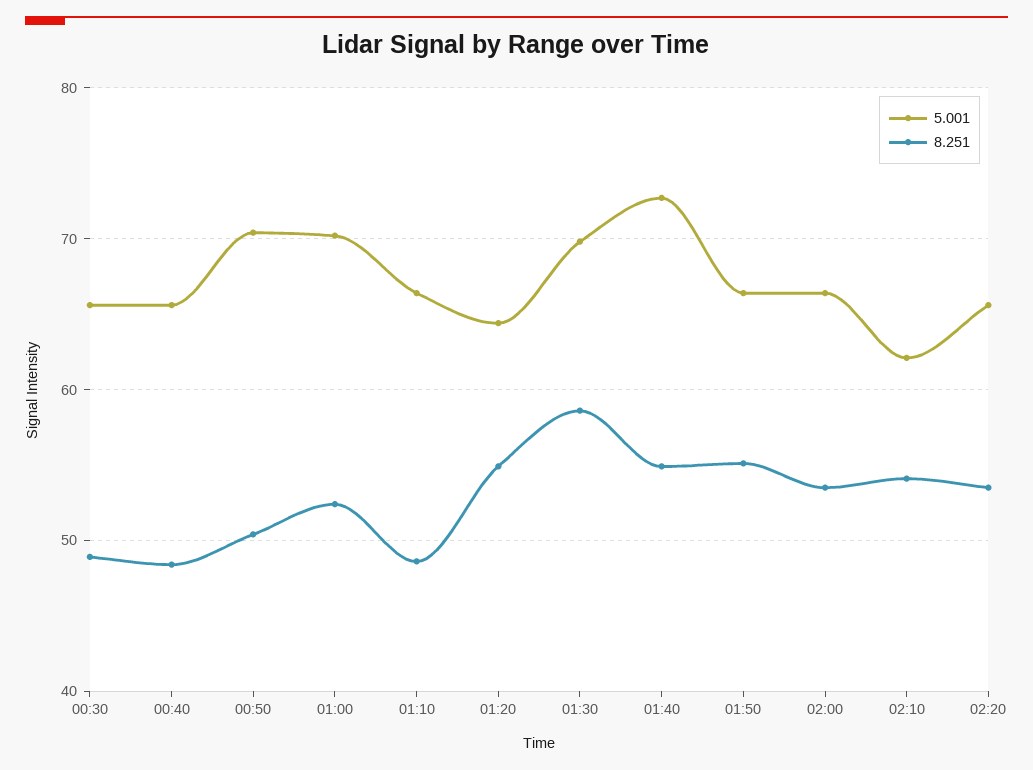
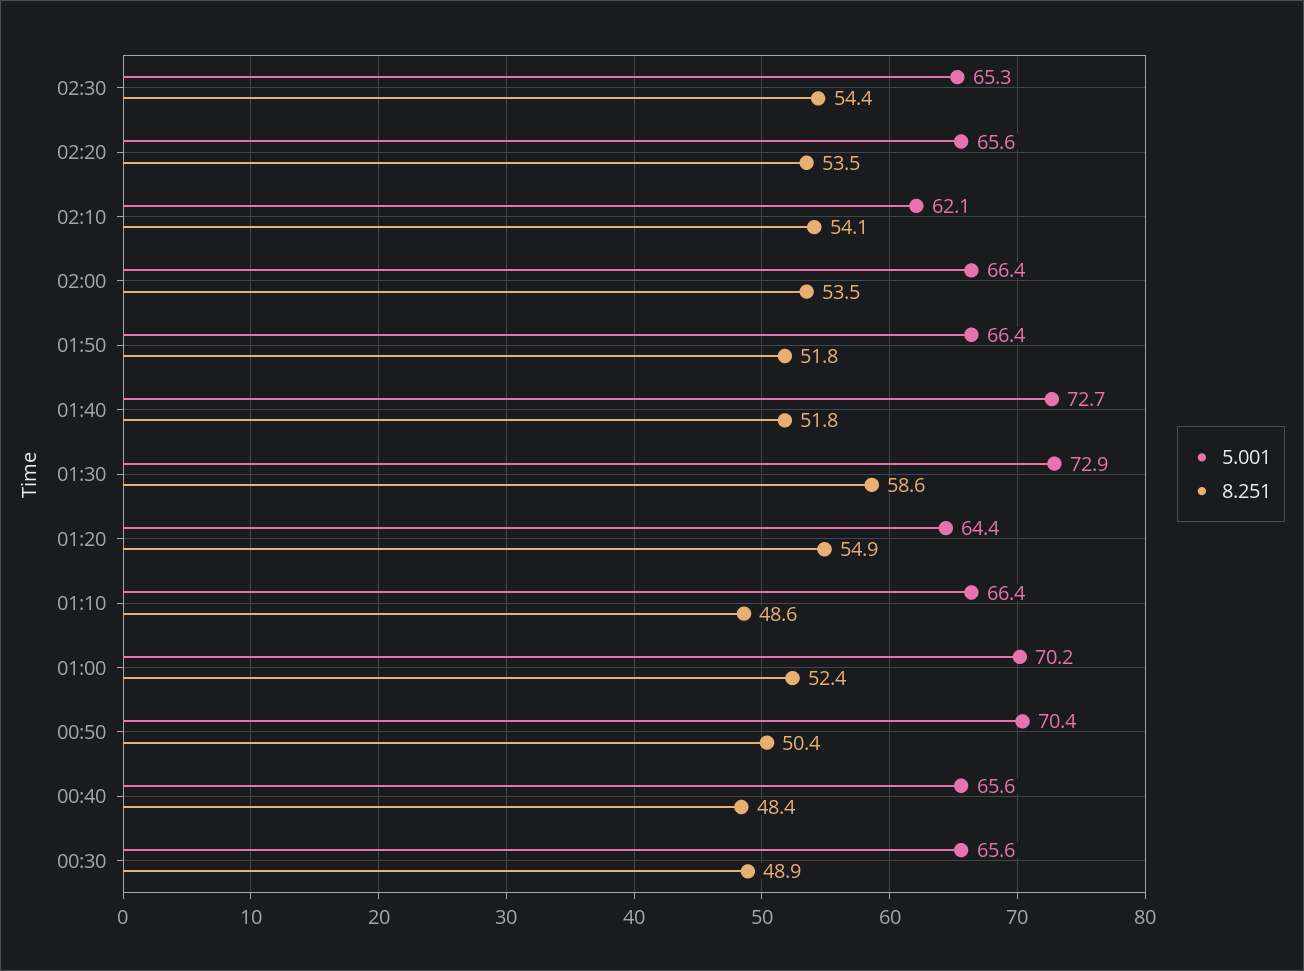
5.001, 01:30: 70 -> 72.9
8.251, 01:40: 55 -> 51.8
8.251, 01:50: 55 -> 51.8
5.001, 02:30: none -> 65.3
8.251, 02:30: none -> 54.4

